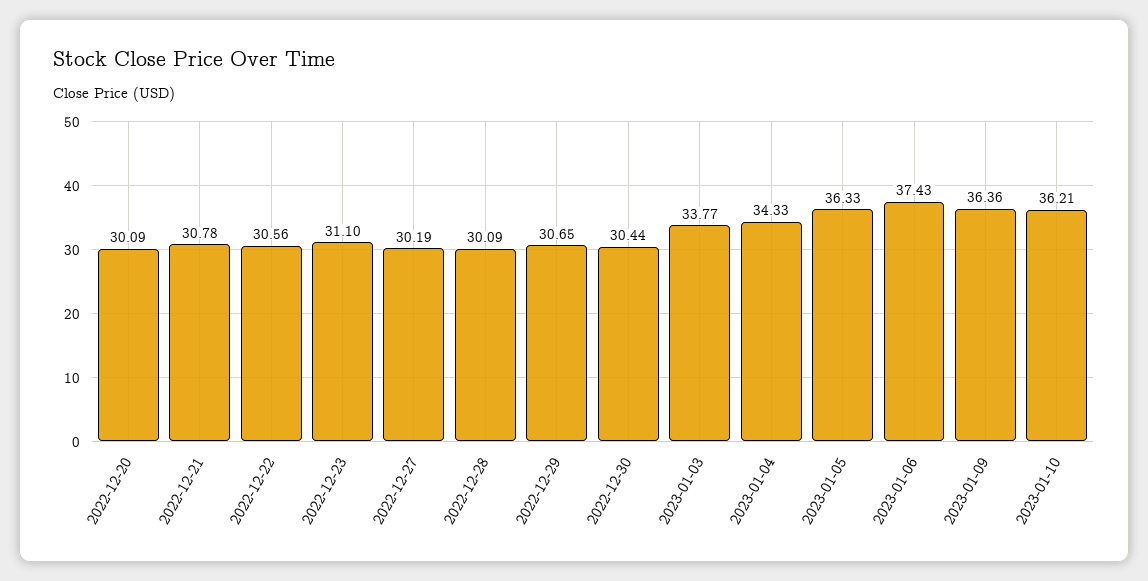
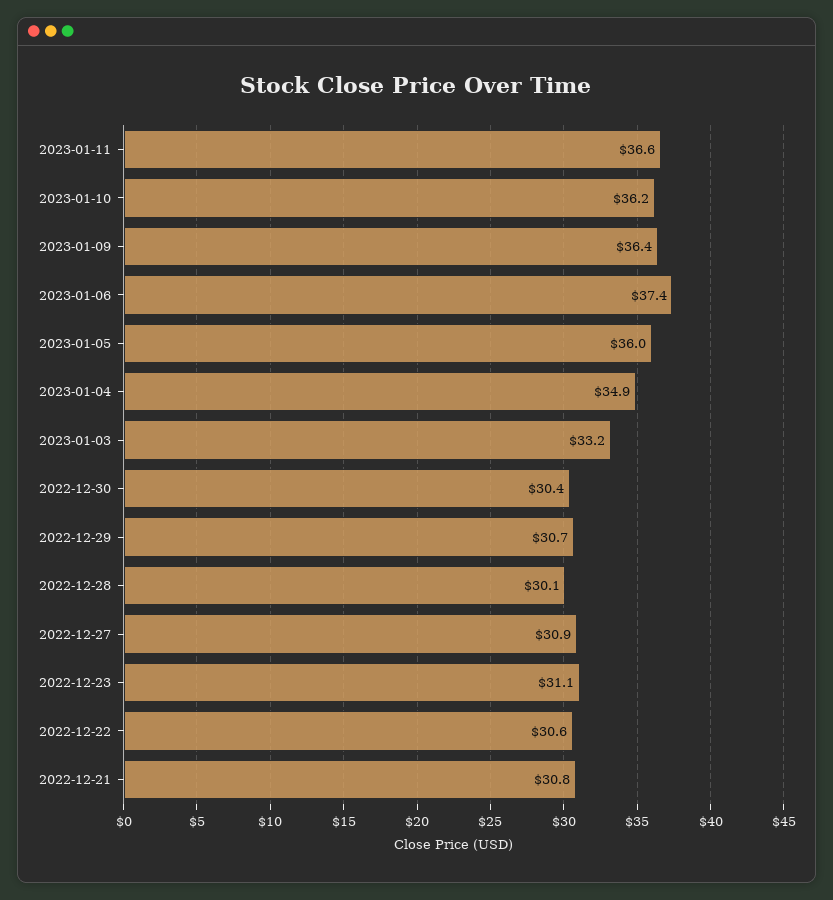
2022-12-20: 30.09 -> none
2022-12-27: 30.19 -> 30.9
2023-01-03: 33.77 -> 33.2
2023-01-04: 34.33 -> 34.9
2023-01-05: 36.33 -> 36
2023-01-11: none -> 36.6

